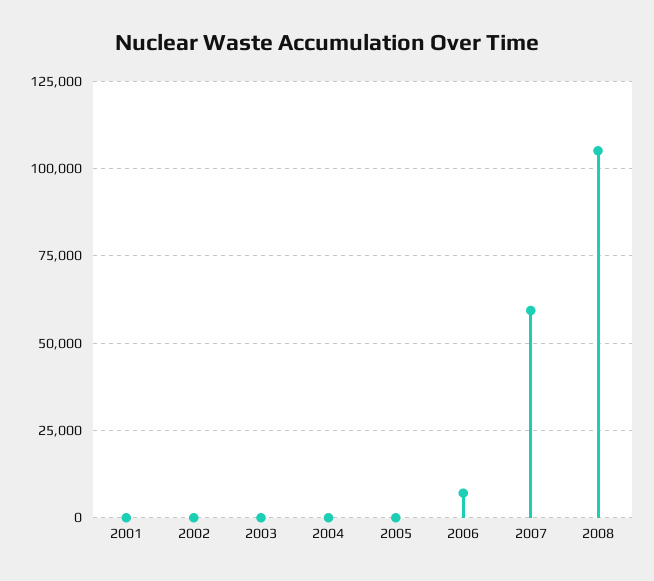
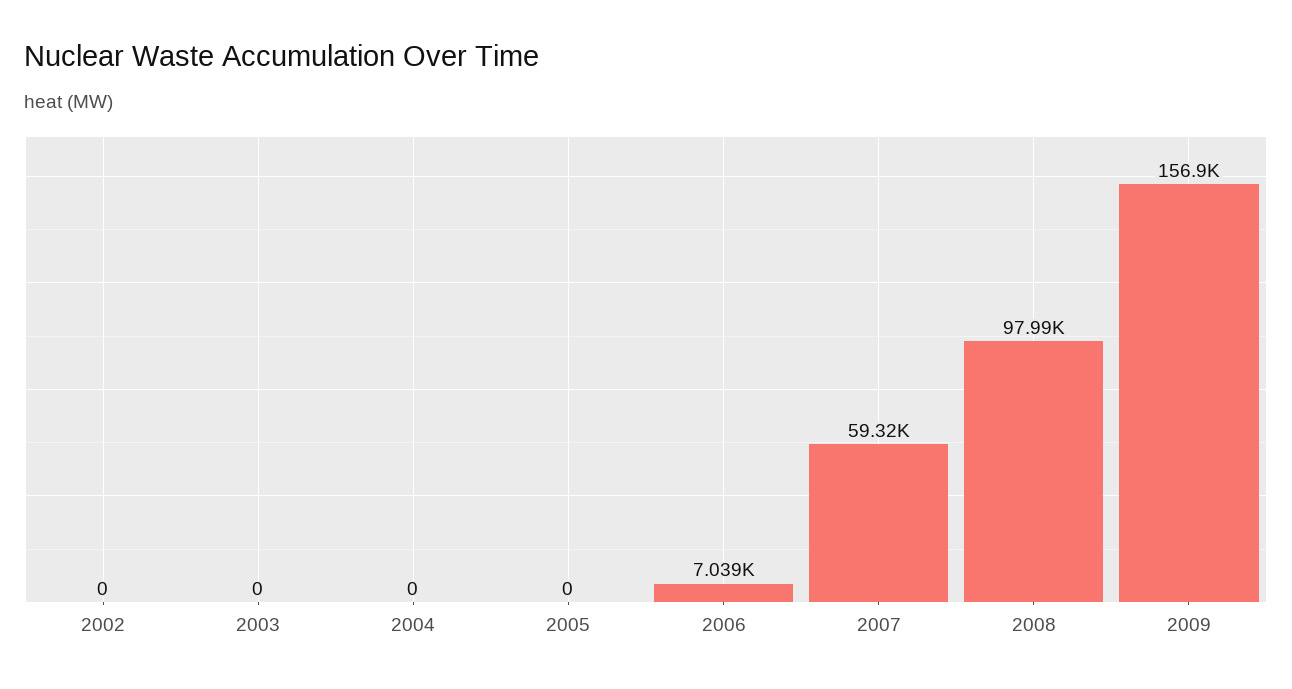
2001: 0 -> none
2008: 105000 -> 97990
2009: none -> 156900

